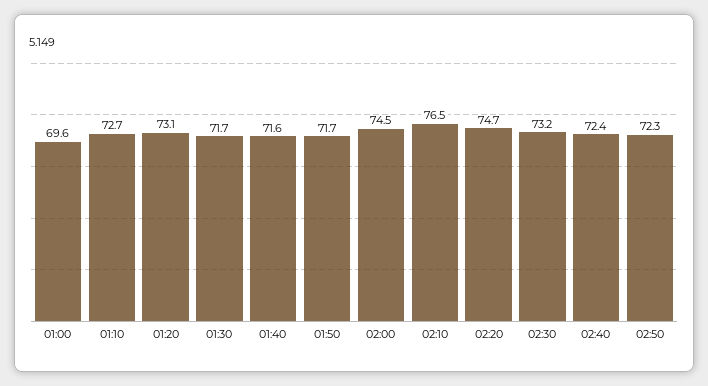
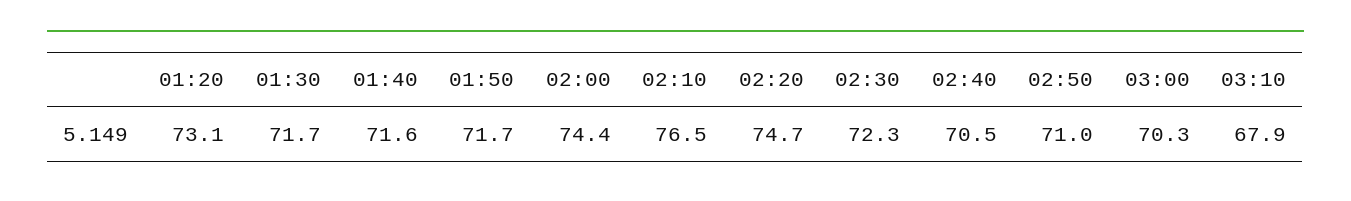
01:00: 69.6 -> none
01:10: 72.7 -> none
02:00: 74.5 -> 74.4
02:30: 73.2 -> 72.3
02:40: 72.4 -> 70.5
02:50: 72.3 -> 71
03:00: none -> 70.3
03:10: none -> 67.9

